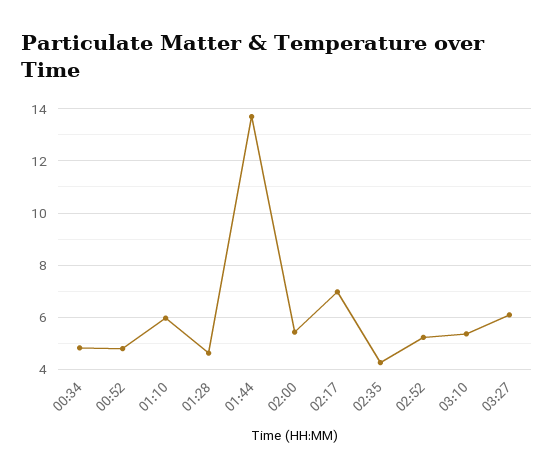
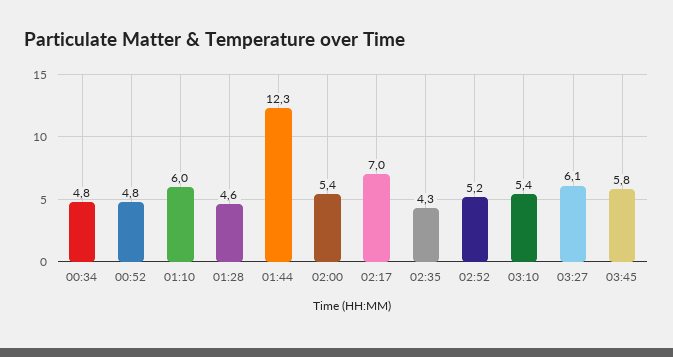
01:44: 13.75 -> 12.3
03:45: none -> 5.8

